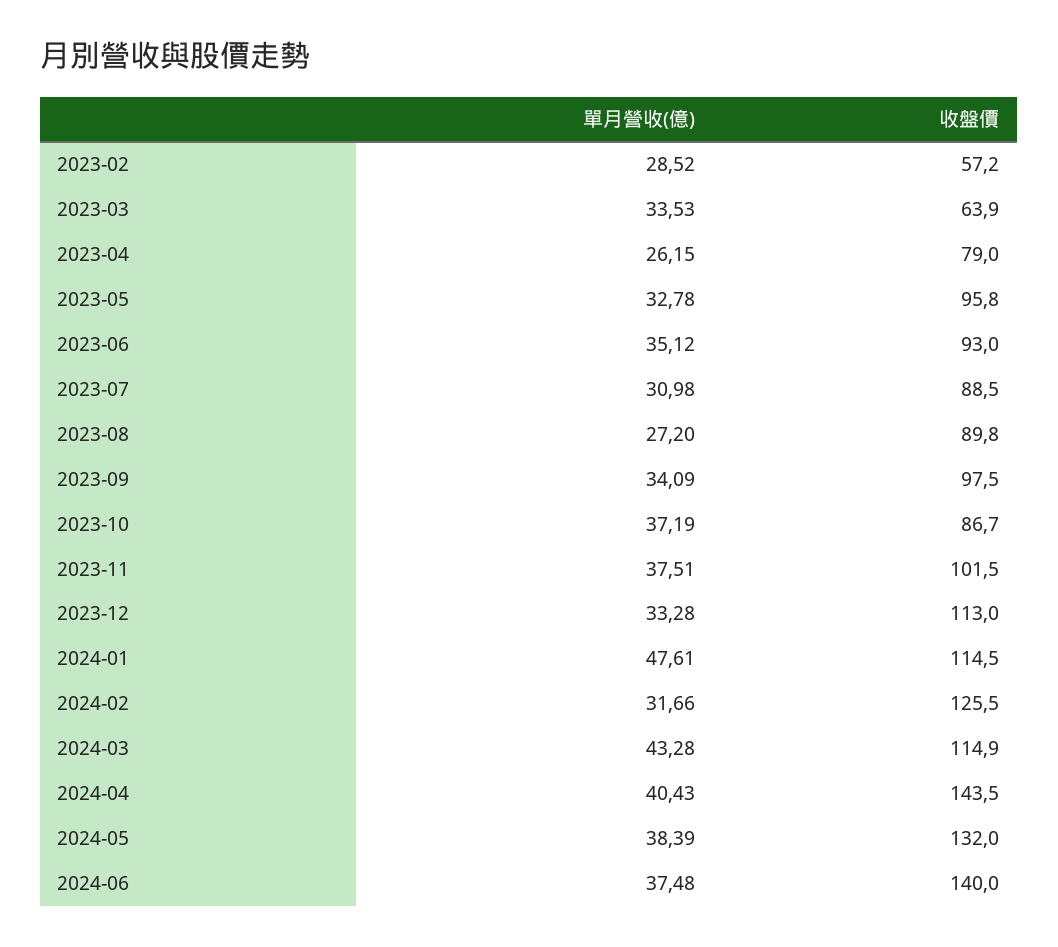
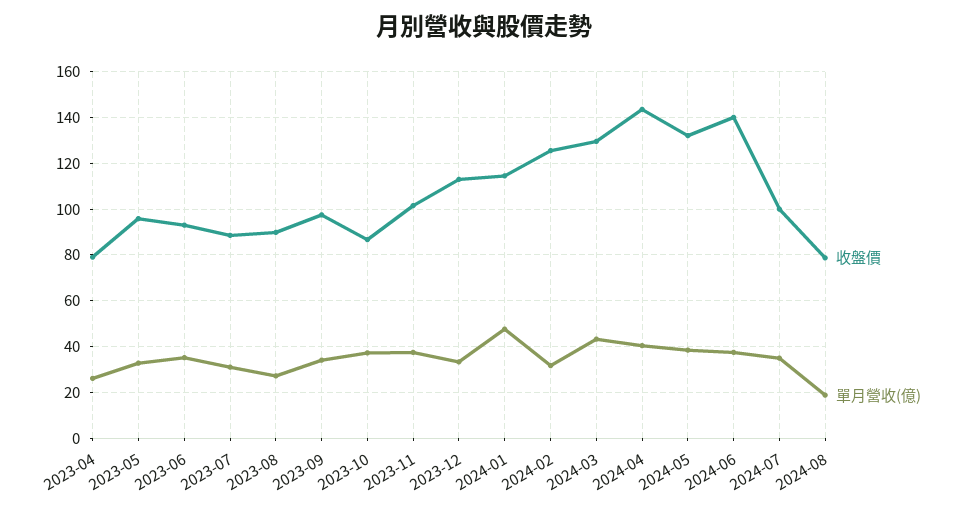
單月營收(億), 2023-02: 28.52 -> none
收盤價, 2023-02: 57.2 -> none
單月營收(億), 2023-03: 33.53 -> none
收盤價, 2023-03: 63.9 -> none
收盤價, 2024-03: 114.9 -> 130
收盤價, 2024-07: none -> 100
單月營收(億), 2024-07: none -> 35
收盤價, 2024-08: none -> 80
單月營收(億), 2024-08: none -> 20

